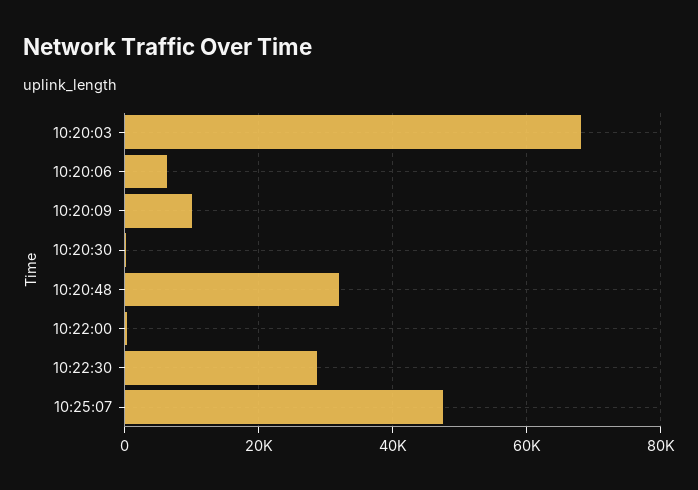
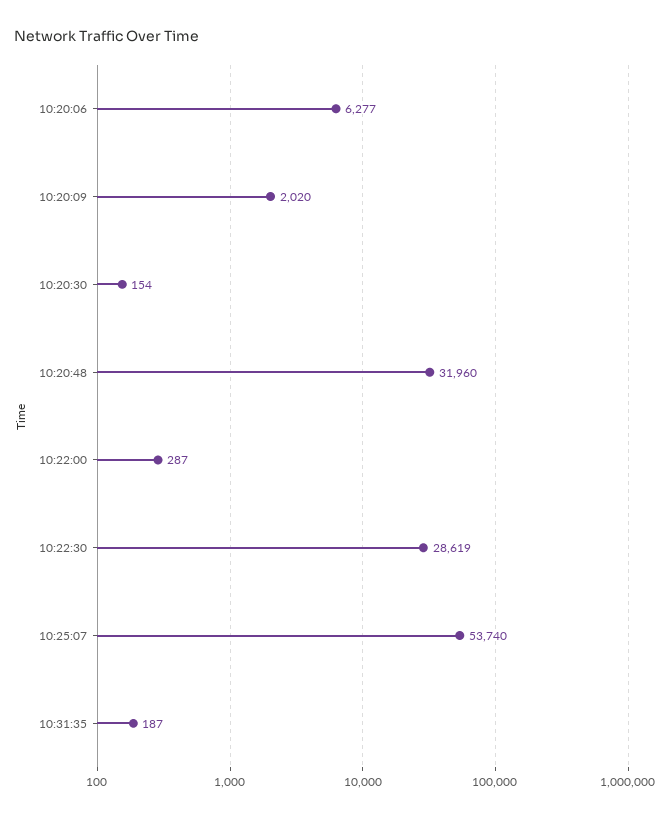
10:20:03: 68000 -> none
10:20:09: 10000 -> 2020
10:25:07: 48000 -> 53740
10:31:35: none -> 187

